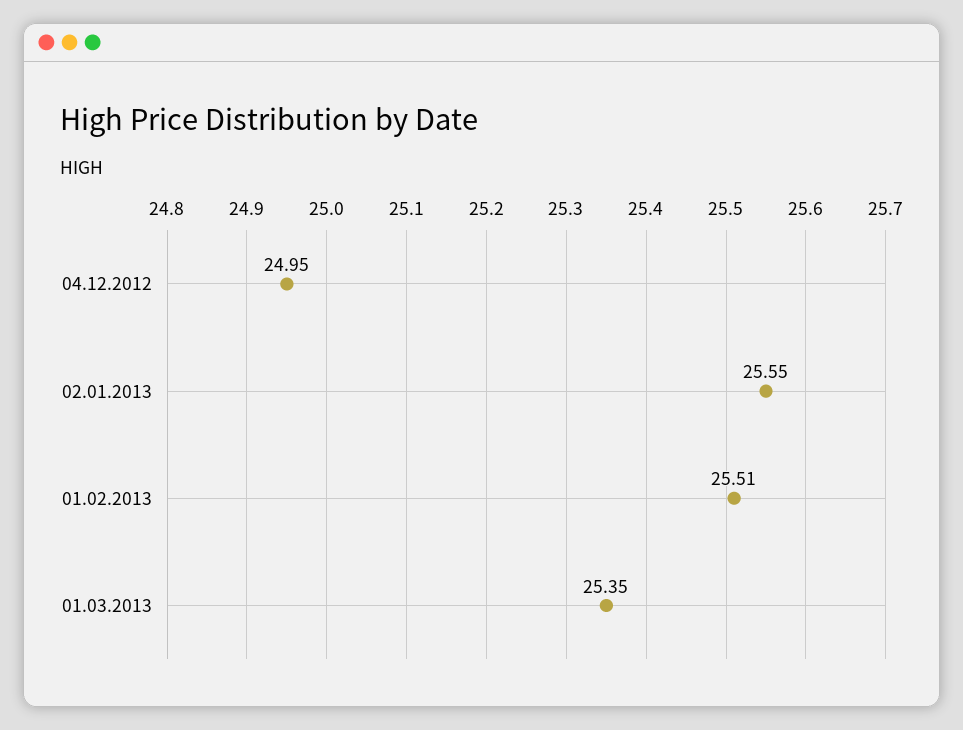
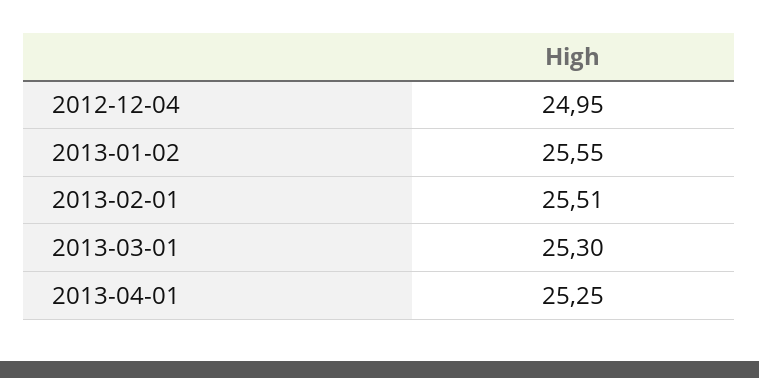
01.03.2013: 25.35 -> 25.3
2013-04-01: none -> 25.25

